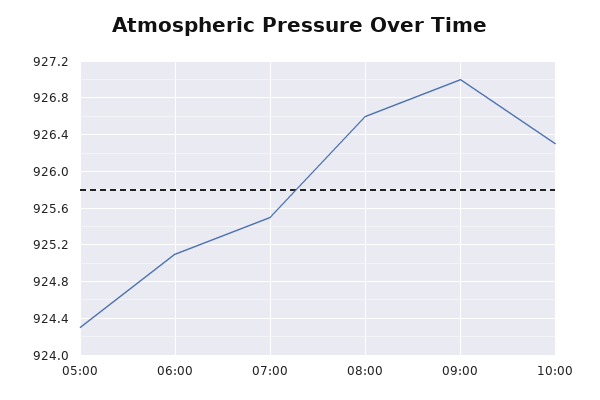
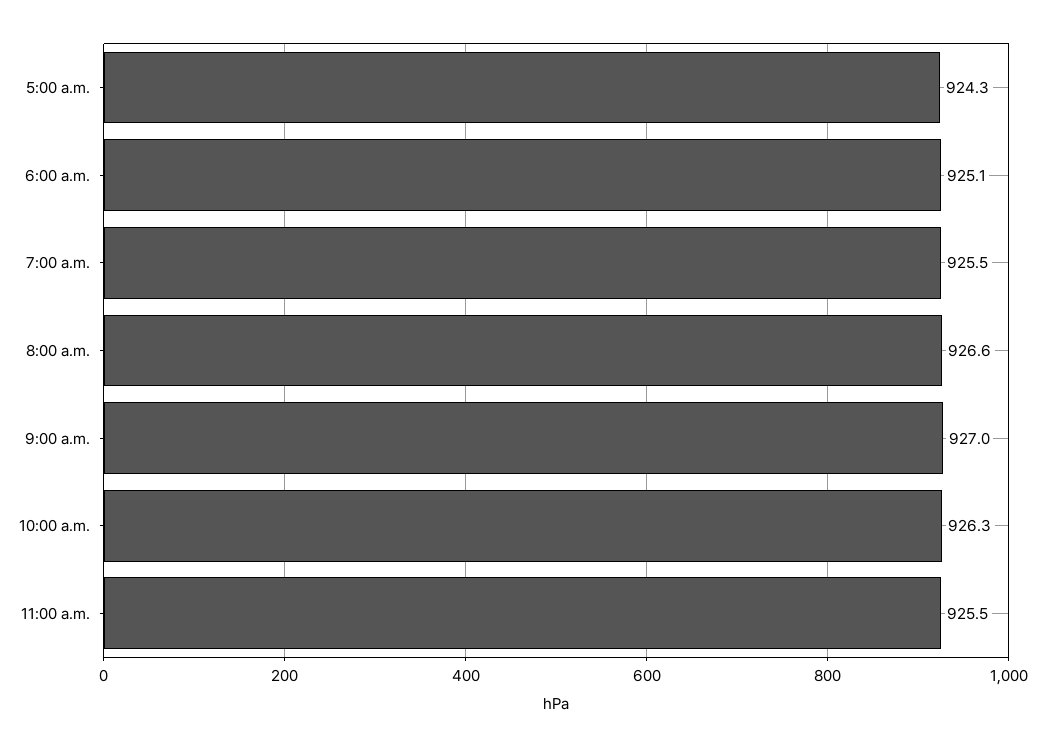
11:00 a.m.: none -> 925.5

